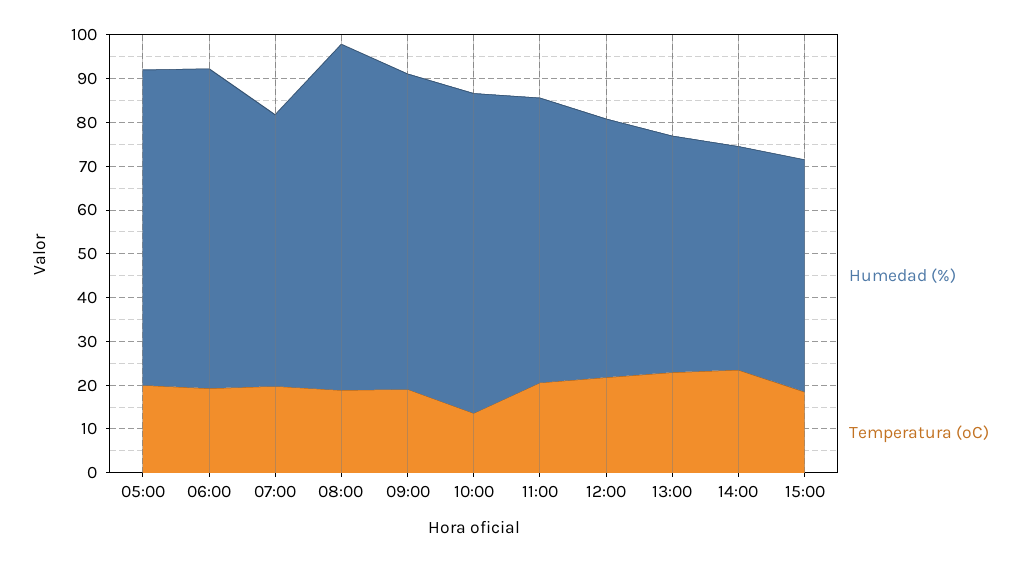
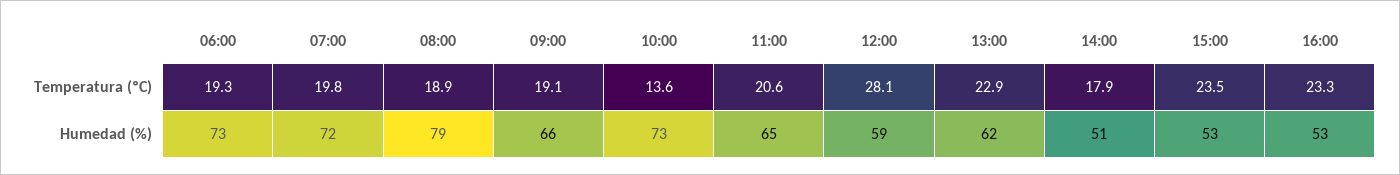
Humedad (%), 05:00: 72 -> none
Temperatura (ºC), 05:00: 20 -> none
Humedad (%), 07:00: 62 -> 72
Humedad (%), 09:00: 72 -> 66
Temperatura (ºC), 12:00: 22 -> 28.1
Humedad (%), 13:00: 54 -> 62
Temperatura (ºC), 14:00: 24 -> 17.9
Temperatura (ºC), 15:00: 18 -> 23.5
Temperatura (ºC), 16:00: none -> 23.3
Humedad (%), 16:00: none -> 53

